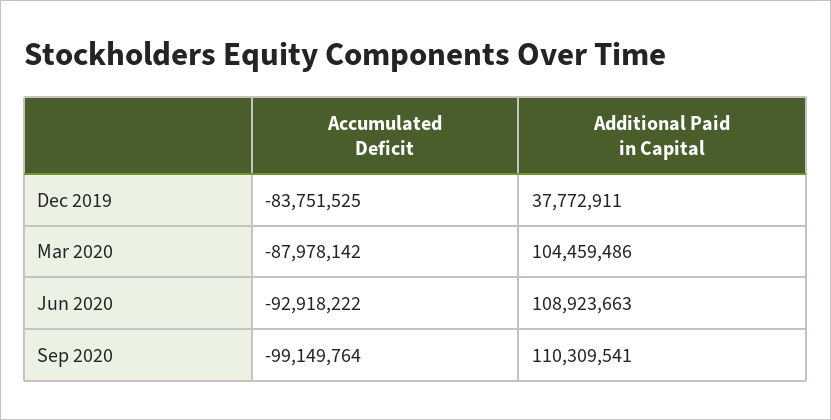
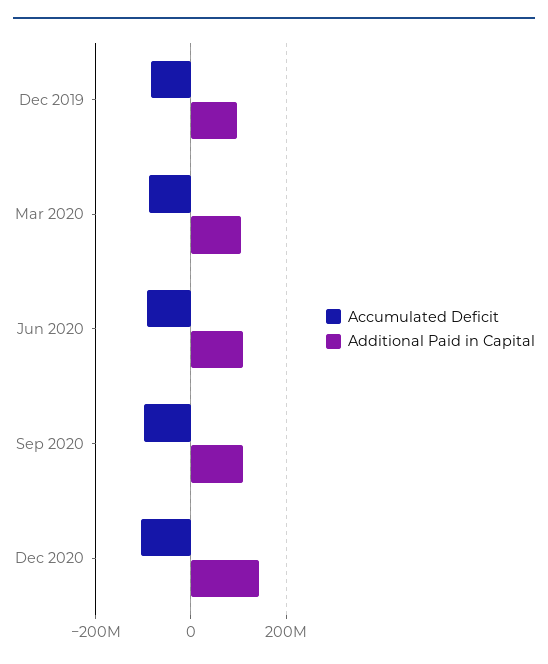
Additional Paid in Capital, Dec 2019: 37772911 -> 100000000
Accumulated Deficit, Dec 2020: none -> -100000000
Additional Paid in Capital, Dec 2020: none -> 140000000

